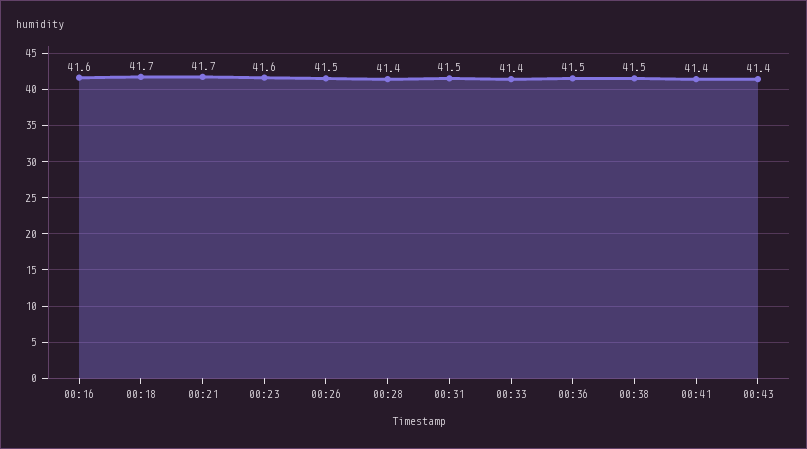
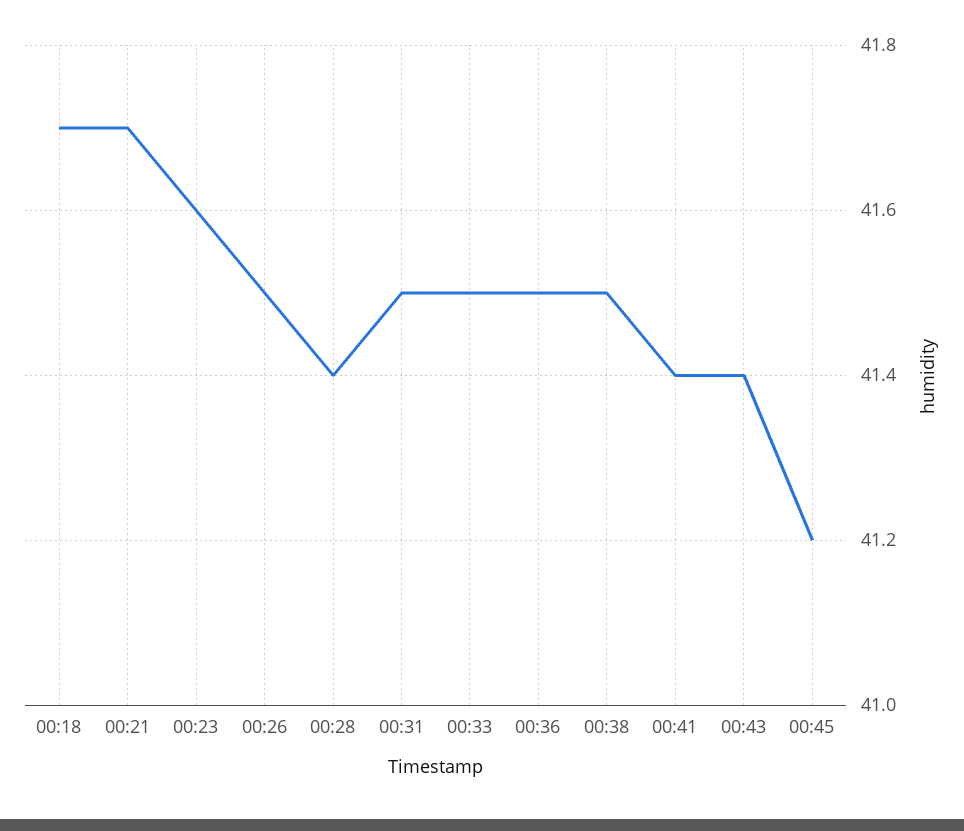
00:16: 41.6 -> none
00:33: 41.4 -> 41.5
00:45: none -> 41.2

